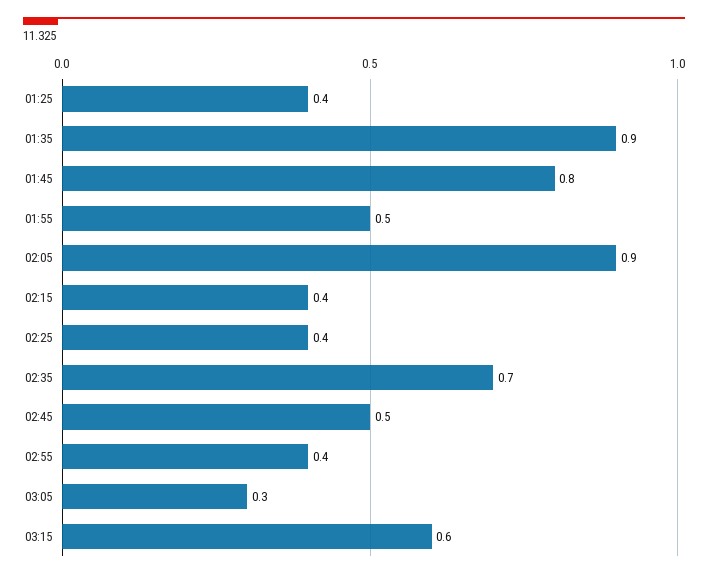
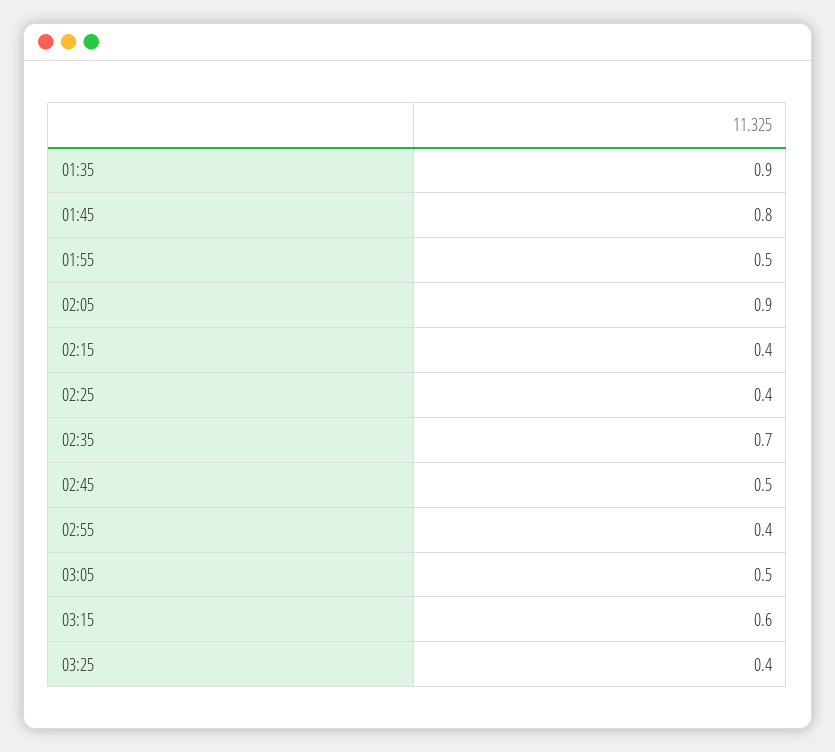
01:25: 0.4 -> none
03:05: 0.3 -> 0.5
03:25: none -> 0.4

